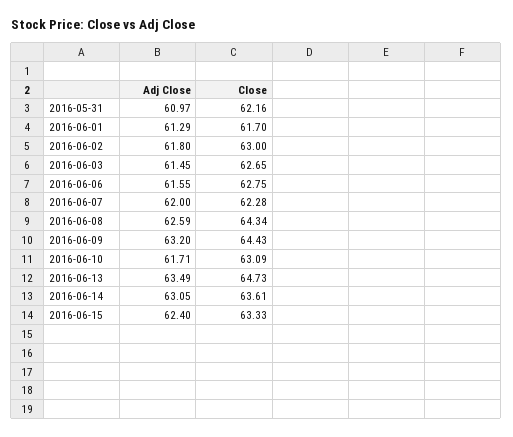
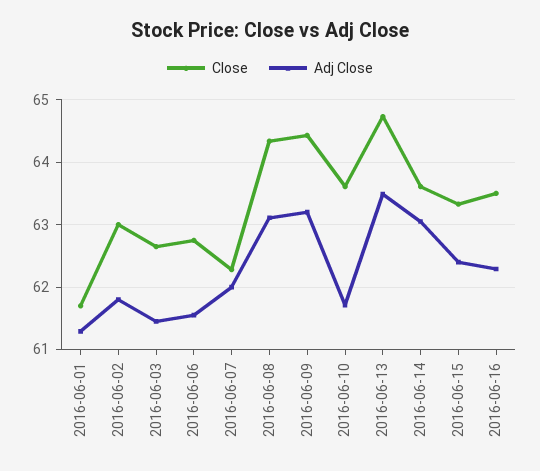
Adj Close, 2016-05-31: 60.97 -> none
Close, 2016-05-31: 62.16 -> none
Adj Close, 2016-06-08: 62.59 -> 63.1
Close, 2016-06-10: 63.09 -> 63.6
Close, 2016-06-16: none -> 63.5
Adj Close, 2016-06-16: none -> 62.3

